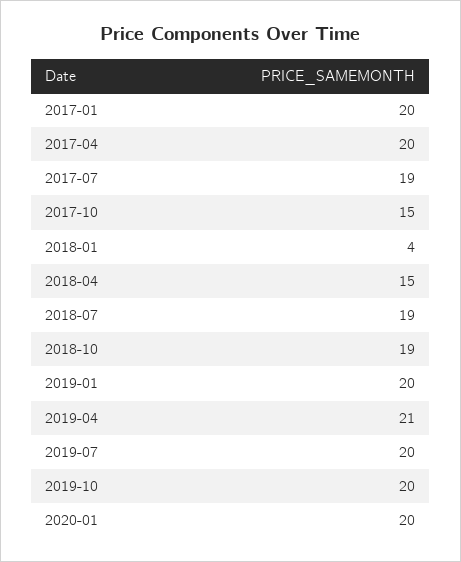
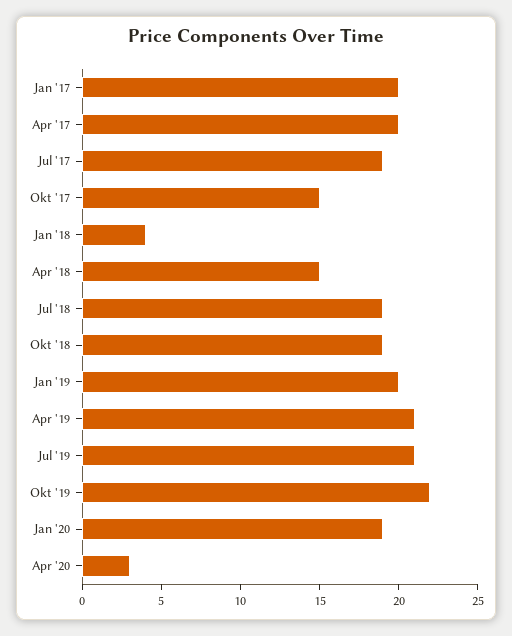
2019-07: 20 -> 21
2019-10: 20 -> 22
2020-01: 20 -> 19
Apr '20: none -> 3

